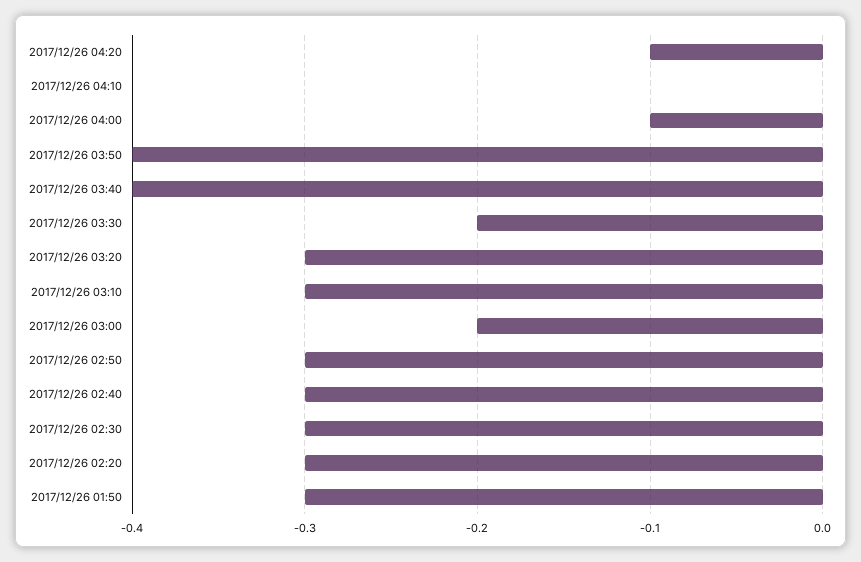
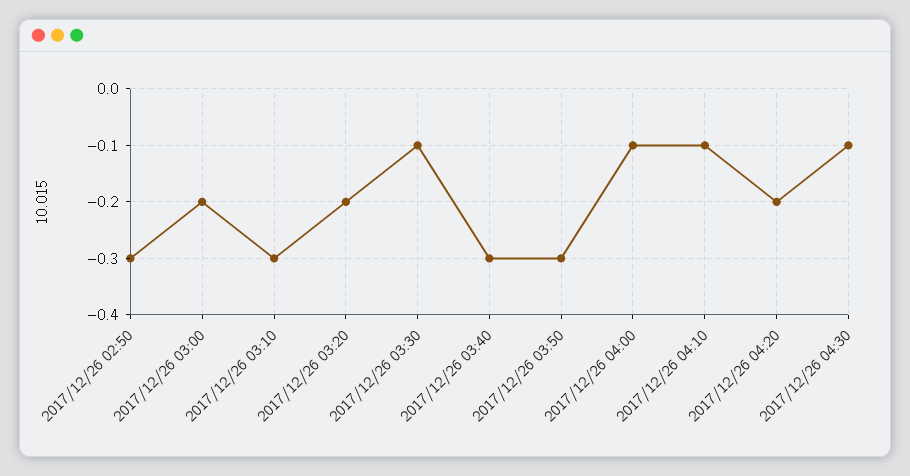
2017/12/26 04:20: -0.1 -> -0.2
2017/12/26 04:10: 0 -> -0.1
2017/12/26 03:50: -0.4 -> -0.3
2017/12/26 03:40: -0.4 -> -0.3
2017/12/26 03:30: -0.2 -> -0.1
2017/12/26 03:20: -0.3 -> -0.2
2017/12/26 02:40: -0.3 -> none
2017/12/26 02:30: -0.3 -> none
2017/12/26 02:20: -0.3 -> none
2017/12/26 01:50: -0.3 -> none
2017/12/26 04:30: none -> -0.1

